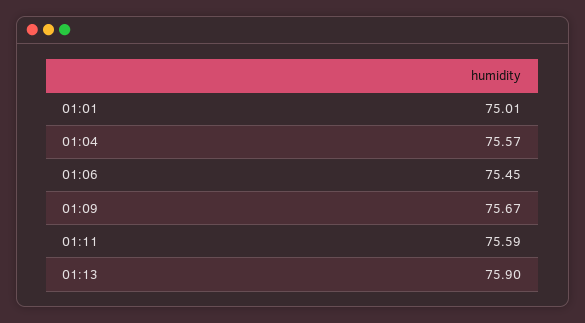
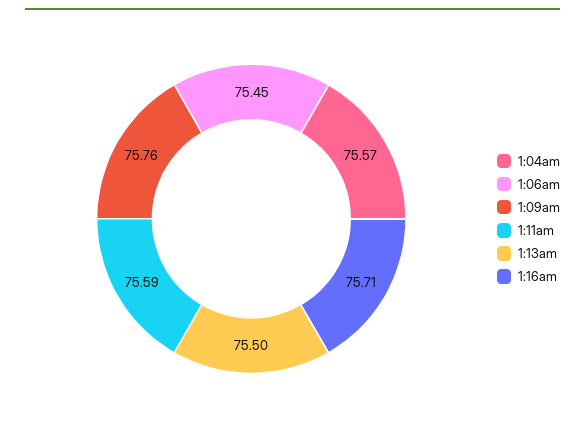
01:01: 75.01 -> none
01:09: 75.67 -> 75.76
01:13: 75.9 -> 75.5
1:16am: none -> 75.71

